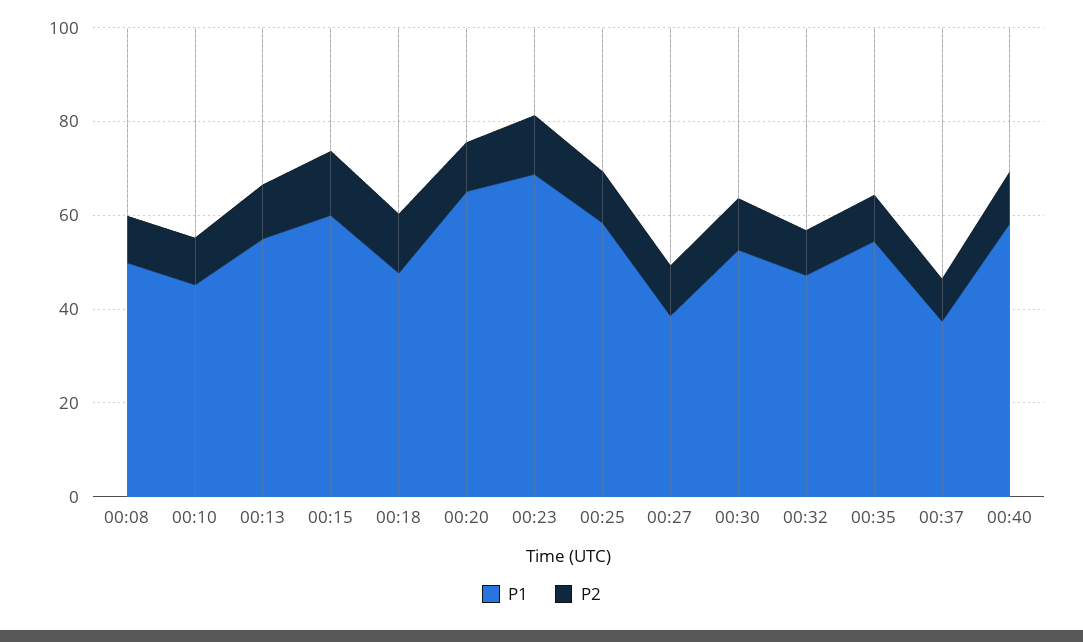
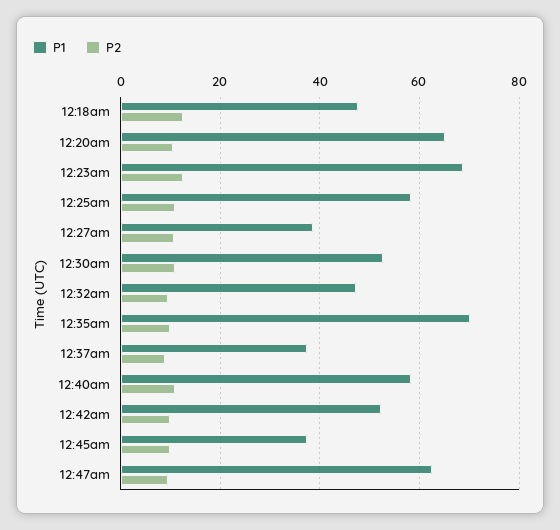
P1, 00:08: 50 -> none
P2, 00:08: 10 -> none
P1, 00:10: 45 -> none
P2, 00:10: 10 -> none
P1, 00:13: 55 -> none
P2, 00:13: 10 -> none
P1, 00:15: 60 -> none
P2, 00:15: 15 -> none
P1, 00:35: 55 -> 70
P1, 12:42am: none -> 52
P2, 12:42am: none -> 10
P1, 12:45am: none -> 38
P2, 12:45am: none -> 10
P1, 12:47am: none -> 62
P2, 12:47am: none -> 10

